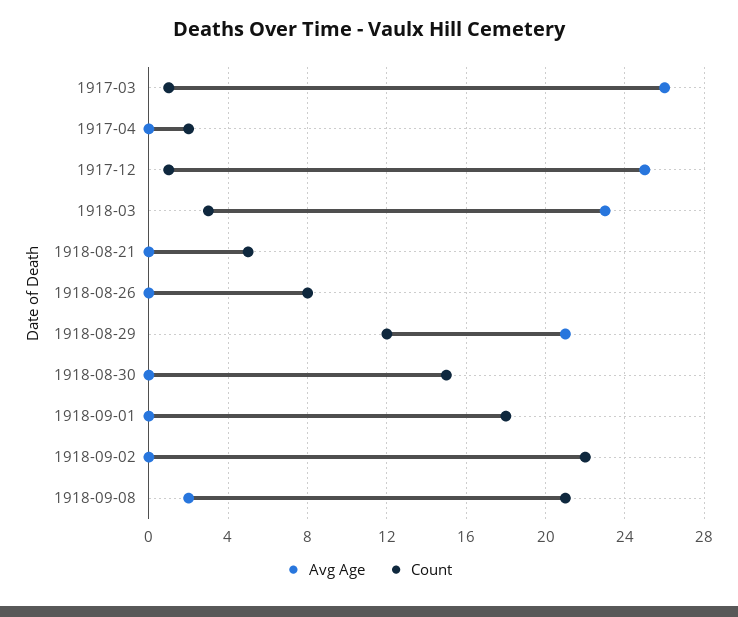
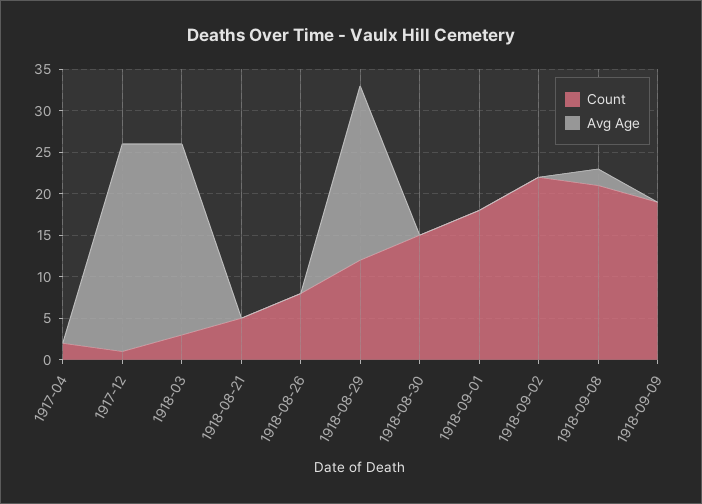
Avg Age, 1917-03: 26 -> none
Count, 1917-03: 1 -> none
Count, 1918-09-09: none -> 19
Avg Age, 1918-09-09: none -> 0

